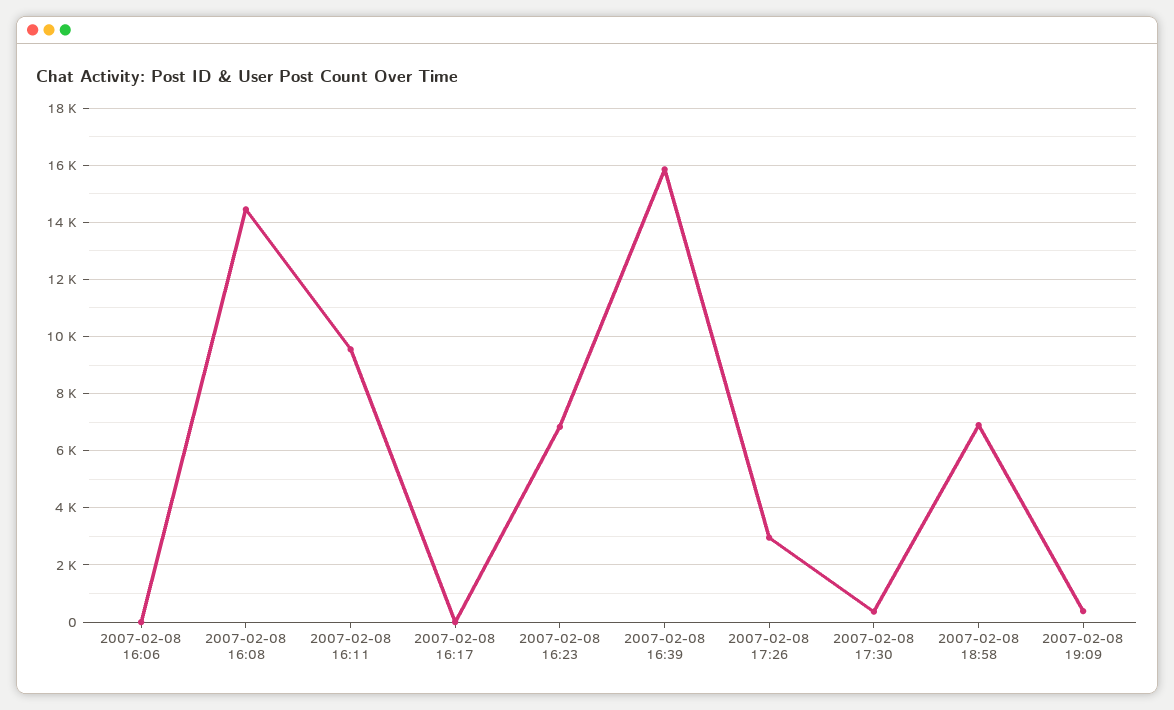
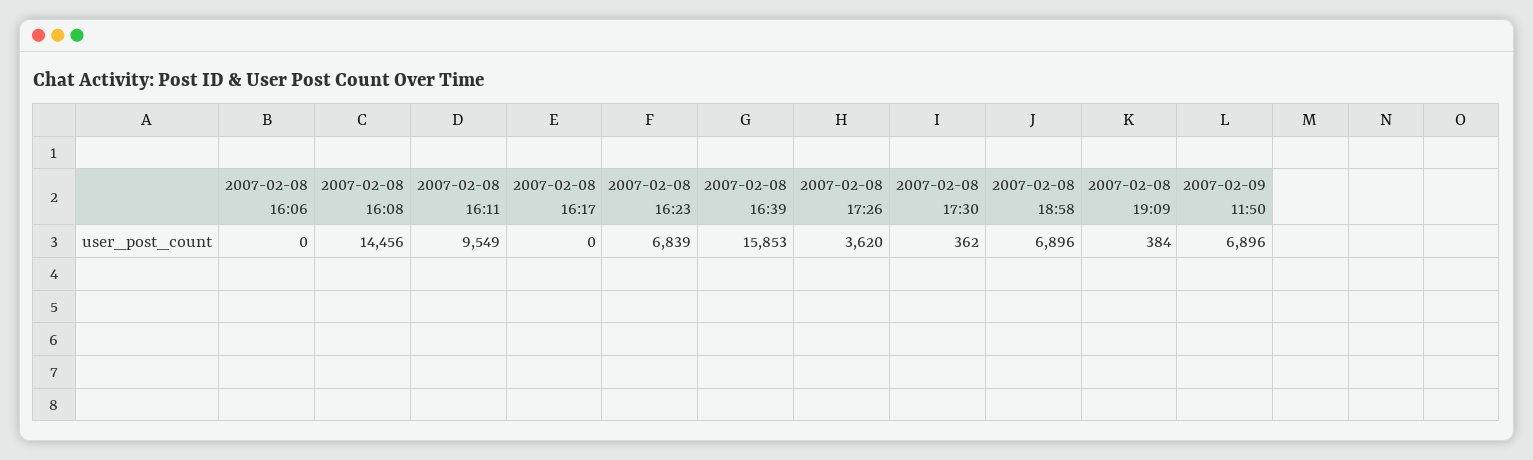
2007-02-08 17:26: 3000 -> 3620
2007-02-09 11:50: none -> 6896

